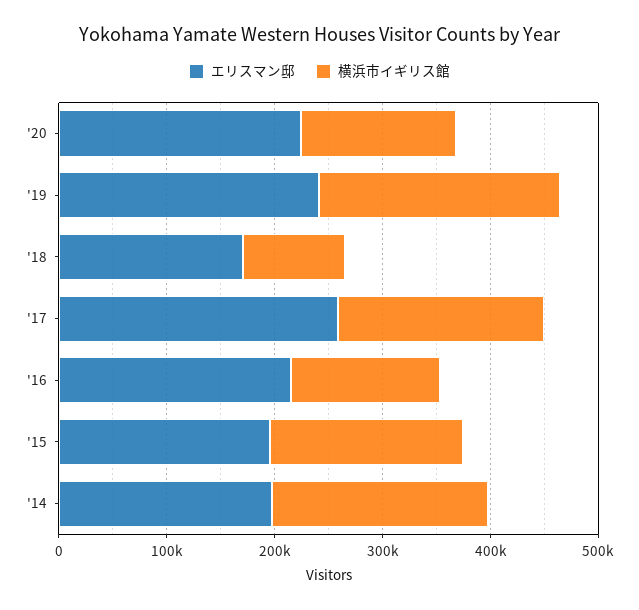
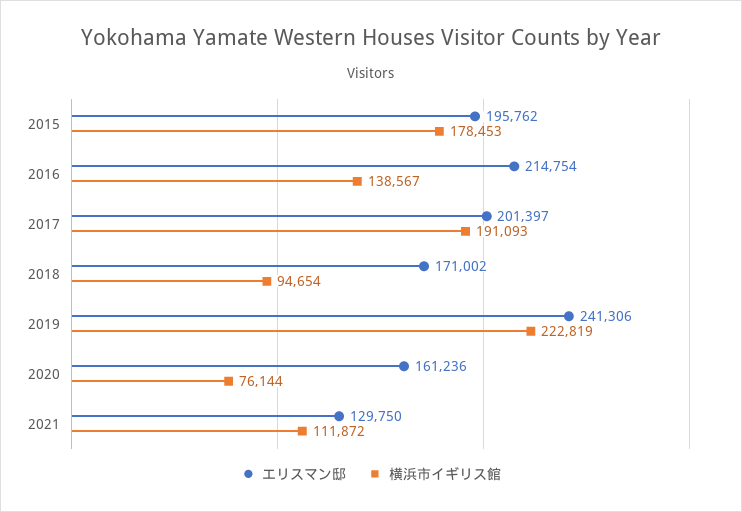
エリスマン邸, '20: 220000 -> 161236
横浜市イギリス館, '20: 140000 -> 76144
エリスマン邸, '17: 260000 -> 201397
エリスマン邸, '14: 200000 -> none
横浜市イギリス館, '14: 200000 -> none
エリスマン邸, 2021: none -> 129750
横浜市イギリス館, 2021: none -> 111872

